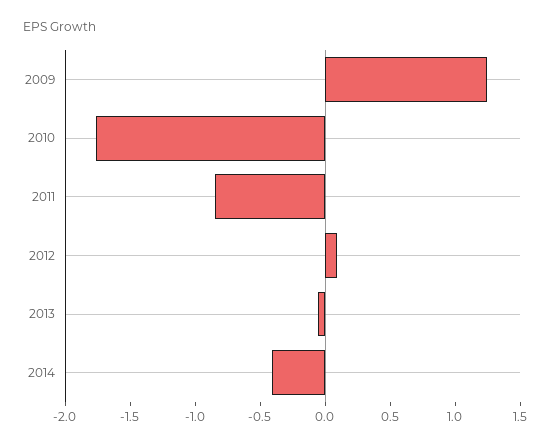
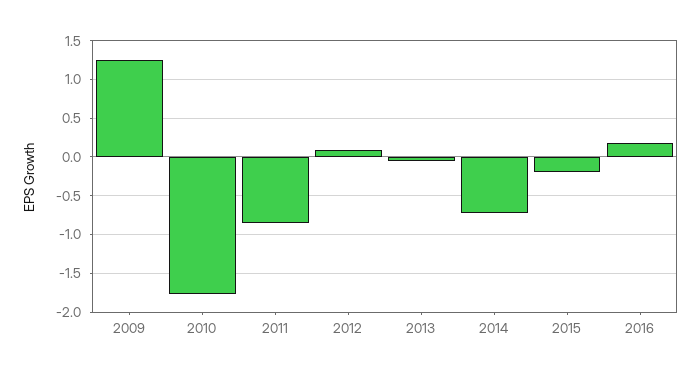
2014: -0.4 -> -0.7
2015: none -> -0.2
2016: none -> 0.2

